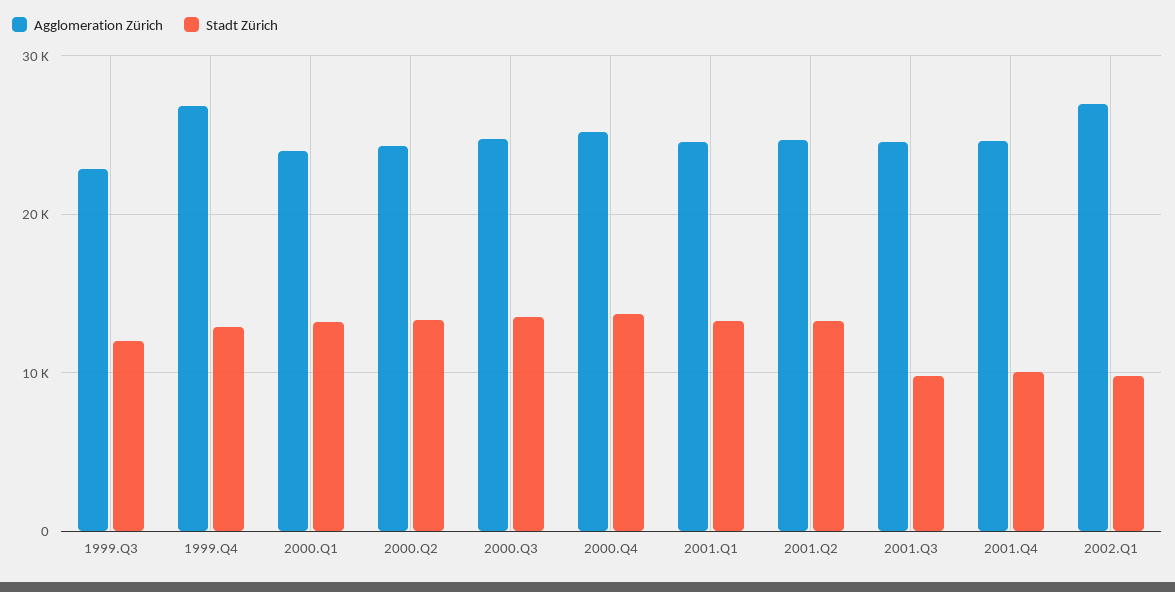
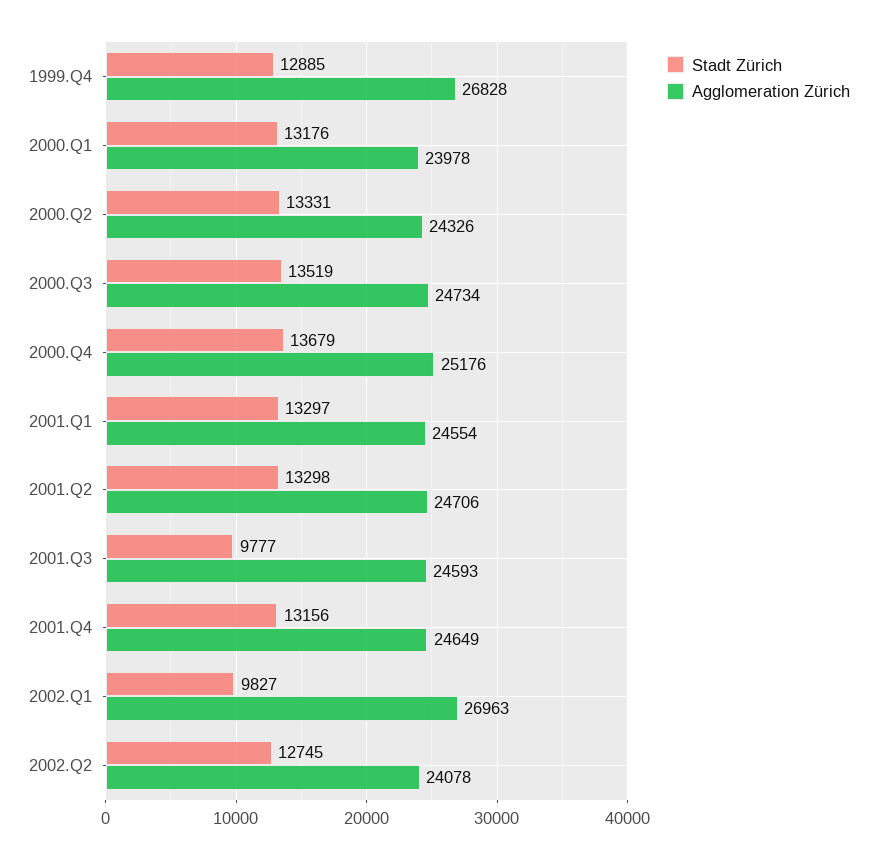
Agglomeration Zürich, 1999.Q3: 23000 -> none
Stadt Zürich, 1999.Q3: 12000 -> none
Stadt Zürich, 2001.Q4: 10000 -> 13156
Stadt Zürich, 2002.Q2: none -> 12745
Agglomeration Zürich, 2002.Q2: none -> 24078

